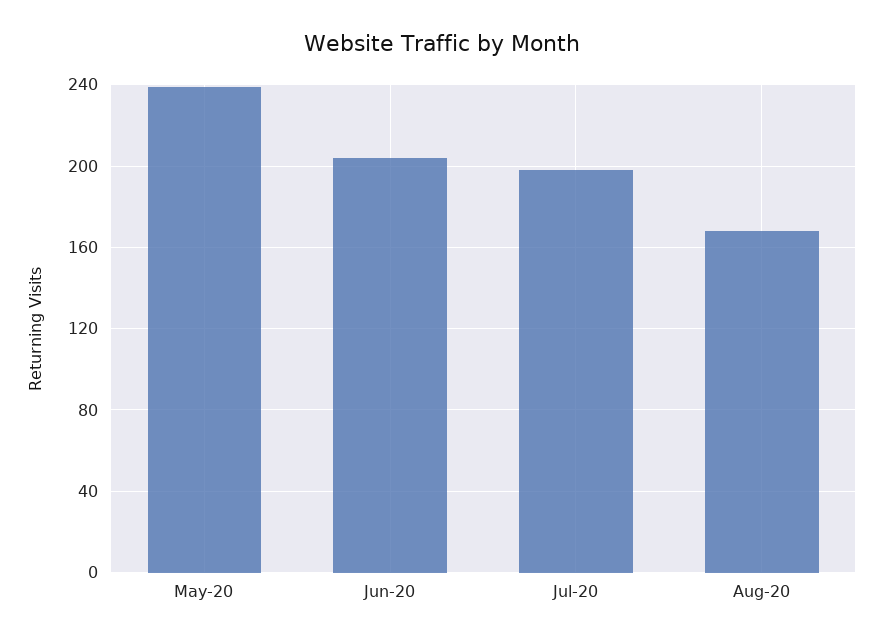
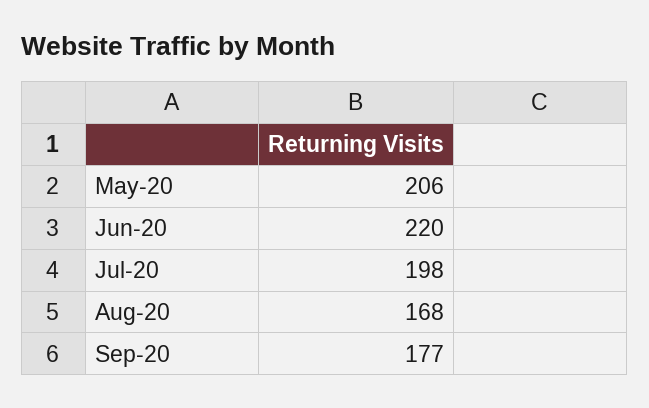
May-20: 240 -> 206
Jun-20: 205 -> 220
Sep-20: none -> 177

